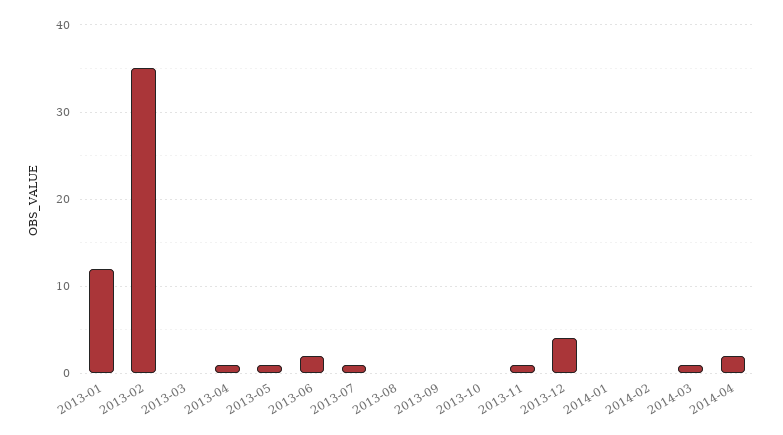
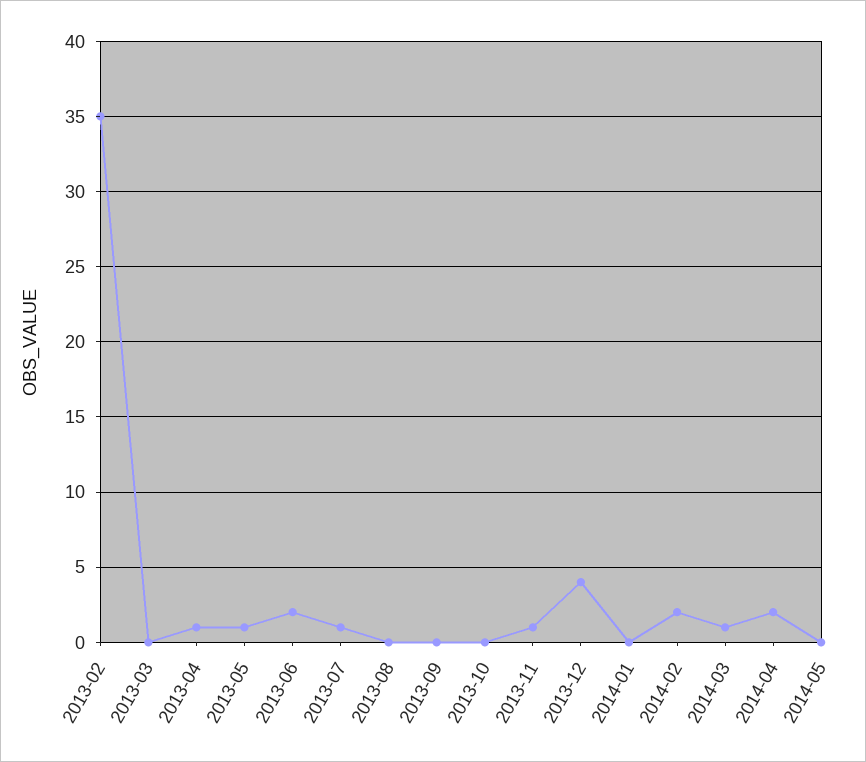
2013-01: 12 -> none
2014-02: 0 -> 2
2014-05: none -> 0

